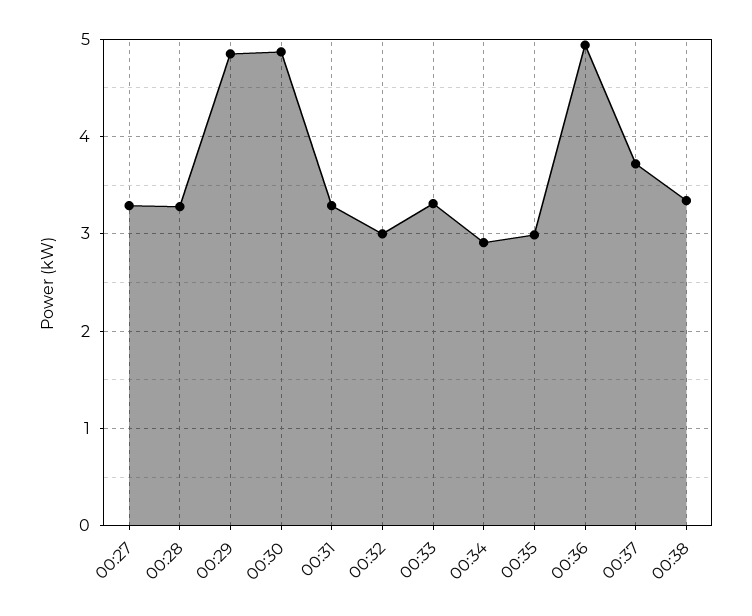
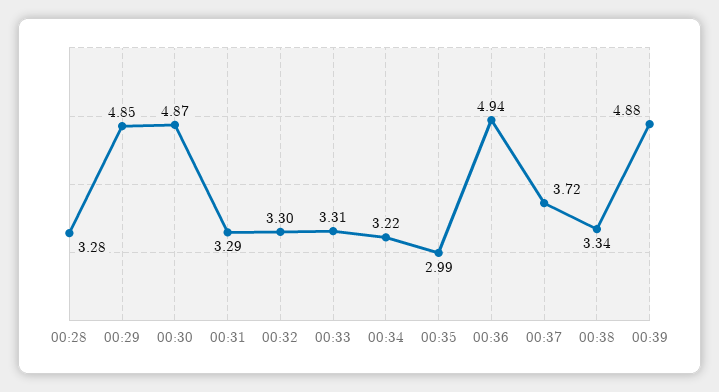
00:27: 3.3 -> none
00:32: 3 -> 3.3
00:34: 2.9 -> 3.22
00:39: none -> 4.88

